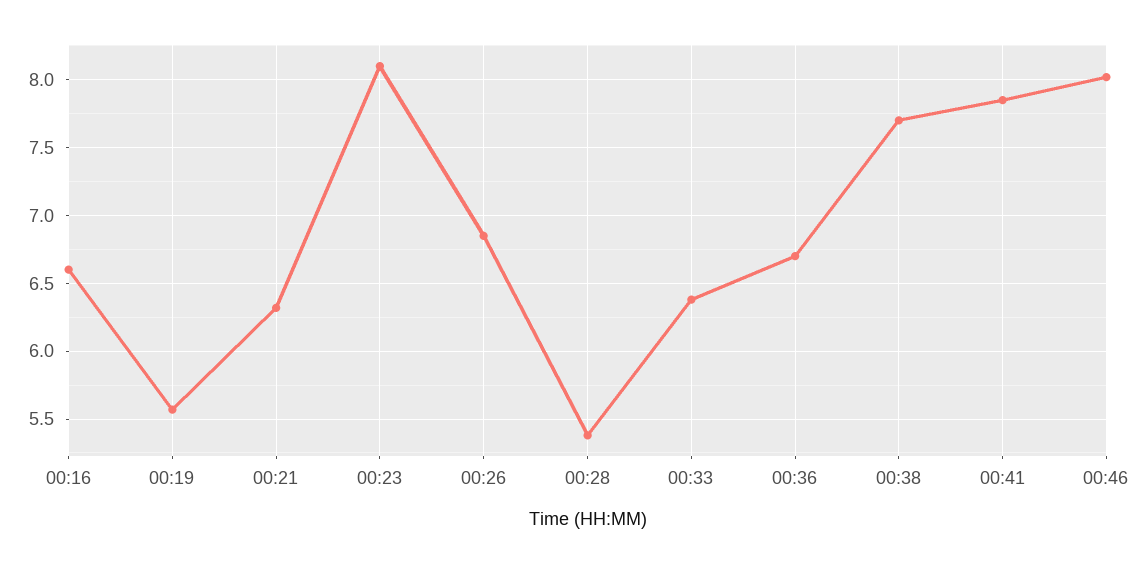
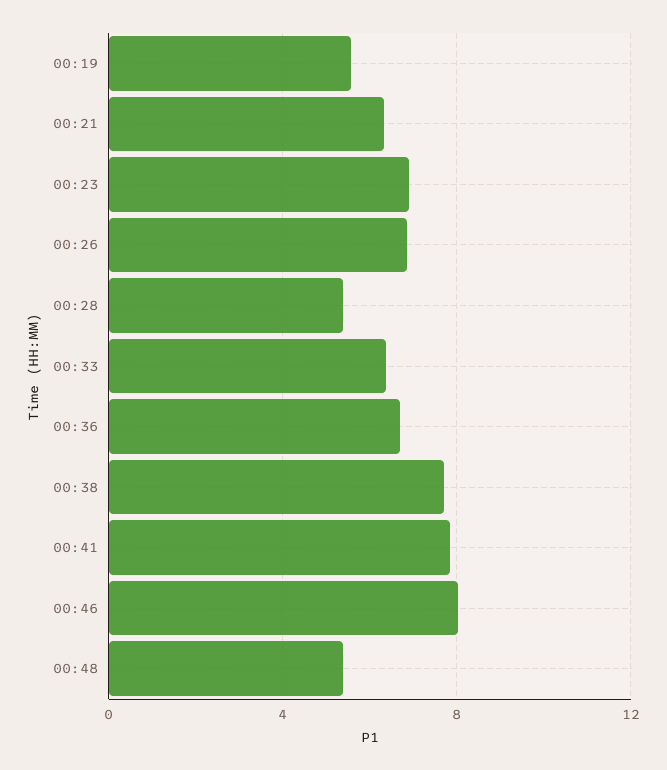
00:16: 6.6 -> none
00:23: 8.1 -> 7
00:48: none -> 5.5

